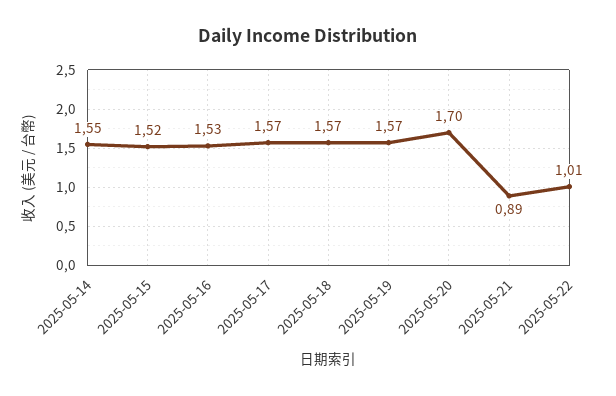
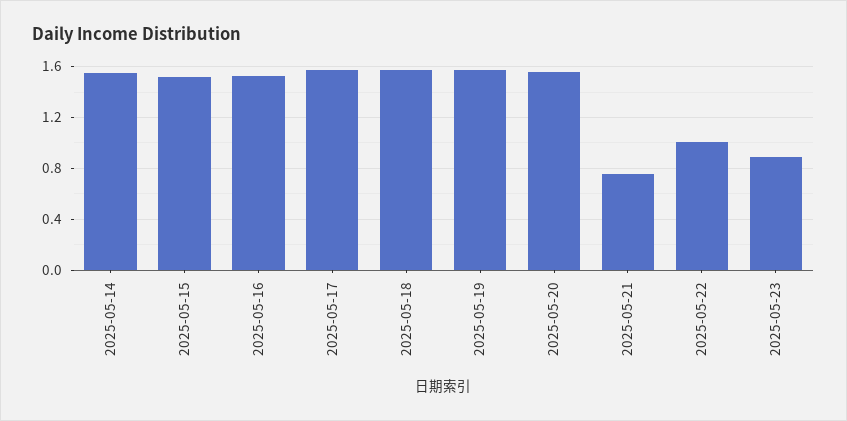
2025-05-20: 1.7 -> 1.55
2025-05-21: 0.89 -> 0.75
2025-05-23: none -> 0.9

